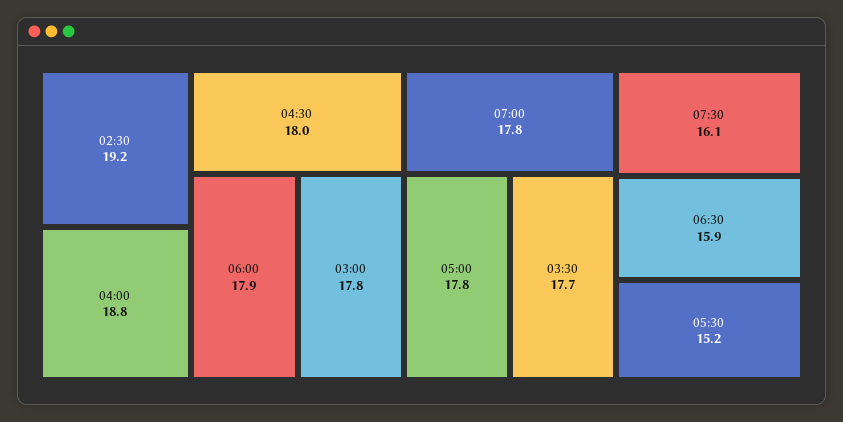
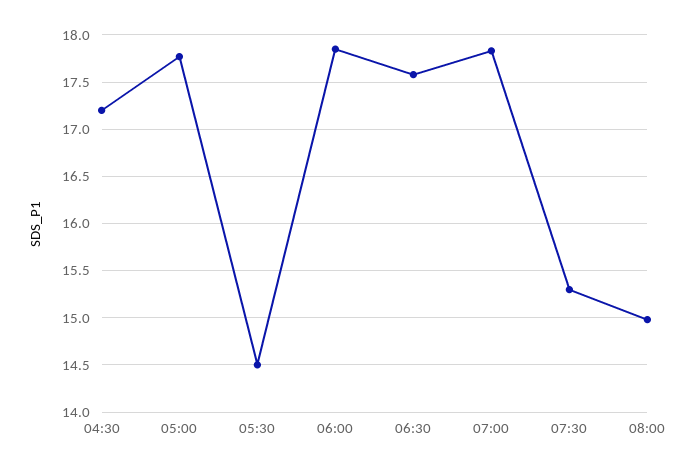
02:30: 19.2 -> none
04:00: 18.8 -> none
04:30: 18 -> 17.2
03:00: 17.8 -> none
03:30: 17.7 -> none
07:30: 16.1 -> 15.3
06:30: 15.9 -> 17.6
05:30: 15.2 -> 14.5
08:00: none -> 15

